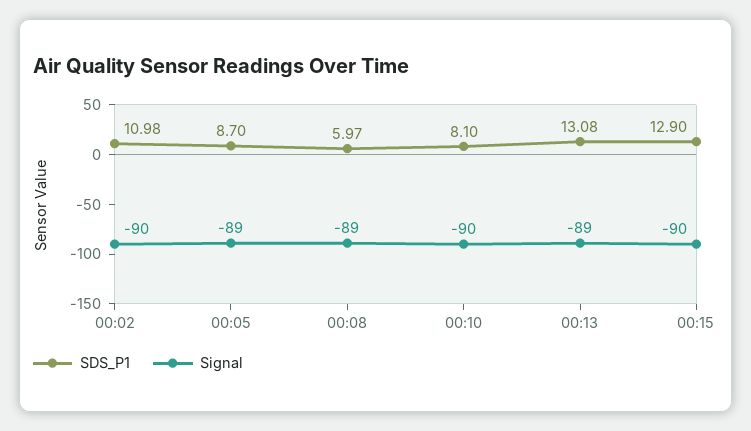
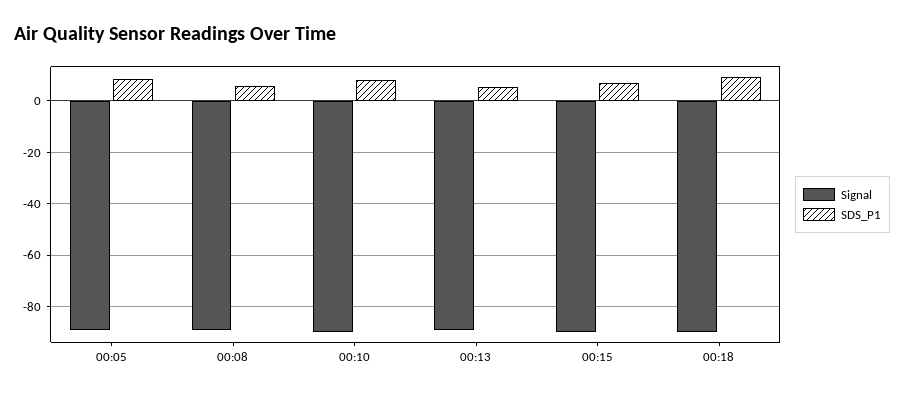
SDS_P1, 00:02: 10.98 -> none
Signal, 00:02: -90 -> none
SDS_P1, 00:13: 13.08 -> 5
SDS_P1, 00:15: 12.9 -> 7.5
Signal, 00:18: none -> -90
SDS_P1, 00:18: none -> 10

